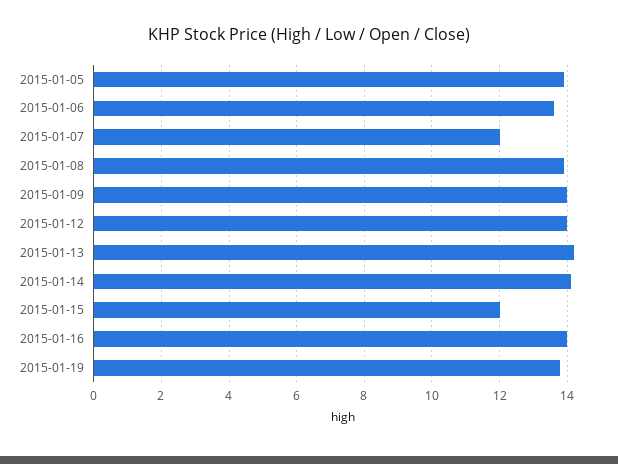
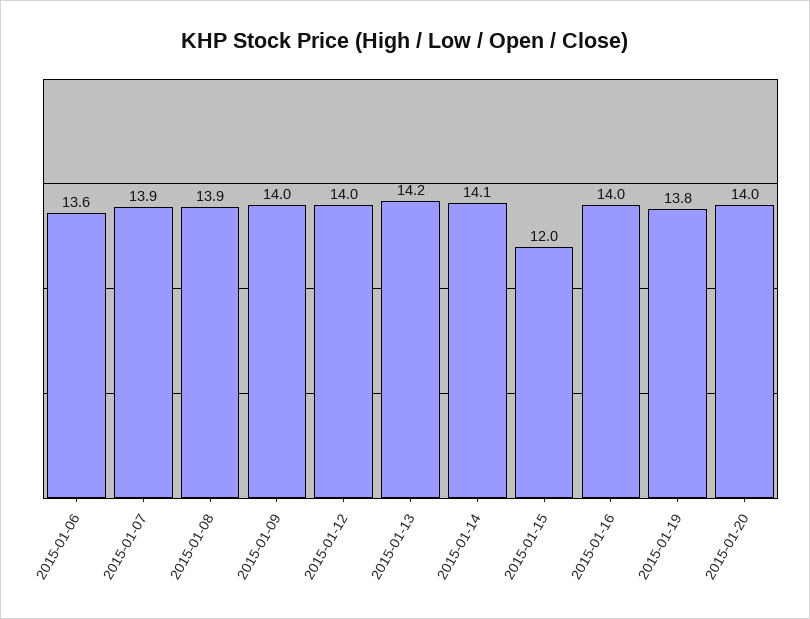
2015-01-05: 14 -> none
2015-01-07: 12 -> 13.9
2015-01-20: none -> 14

